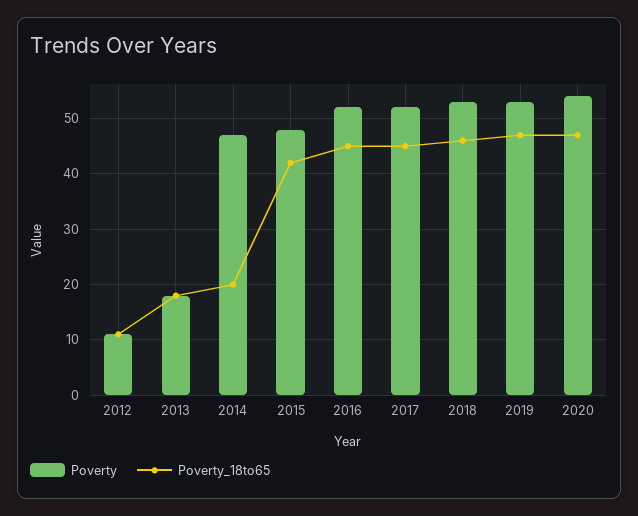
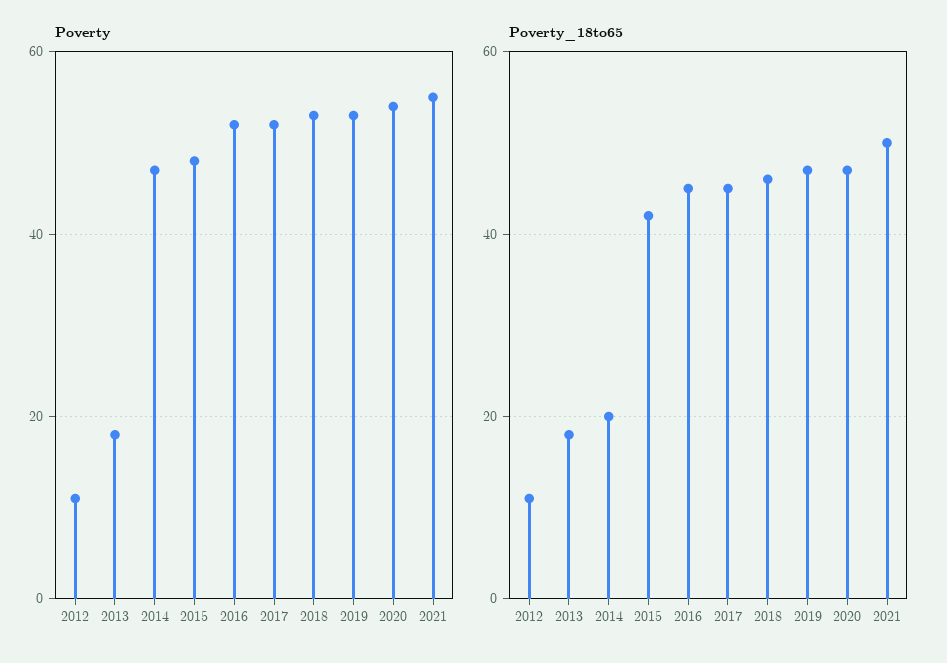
Poverty, 2021: none -> 55
Poverty_18to65, 2021: none -> 50

